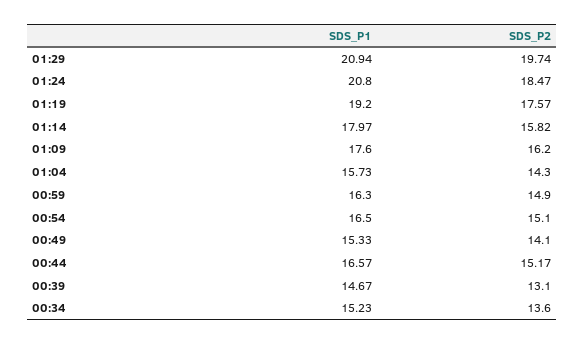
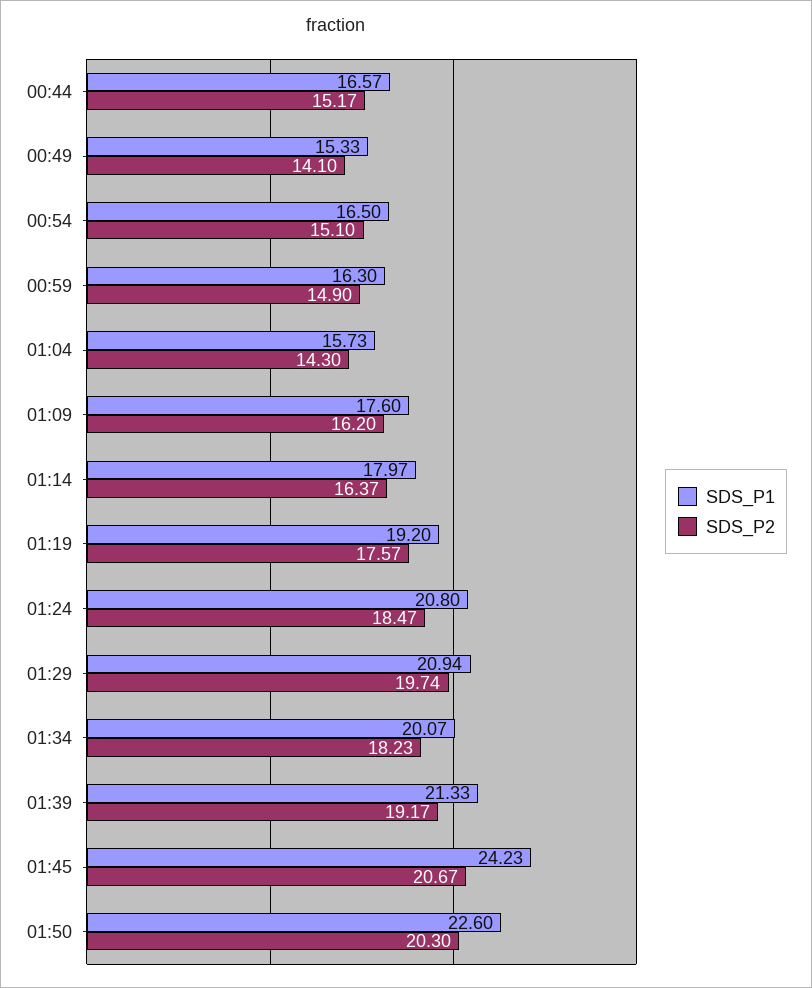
SDS_P2, 01:14: 15.82 -> 16.37
SDS_P1, 00:39: 14.67 -> none
SDS_P2, 00:39: 13.1 -> none
SDS_P1, 00:34: 15.23 -> none
SDS_P2, 00:34: 13.6 -> none
SDS_P1, 01:34: none -> 20.07
SDS_P2, 01:34: none -> 18.23
SDS_P1, 01:39: none -> 21.33
SDS_P2, 01:39: none -> 19.17
SDS_P1, 01:45: none -> 24.23
SDS_P2, 01:45: none -> 20.67
SDS_P1, 01:50: none -> 22.6
SDS_P2, 01:50: none -> 20.3

